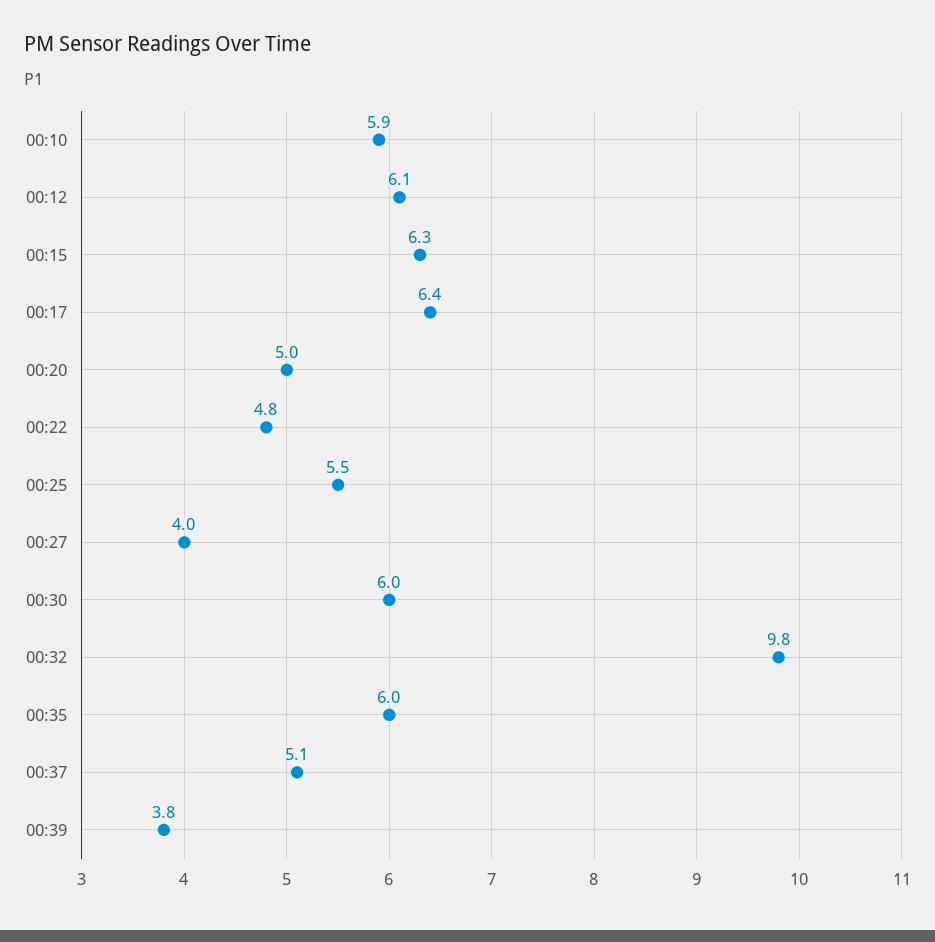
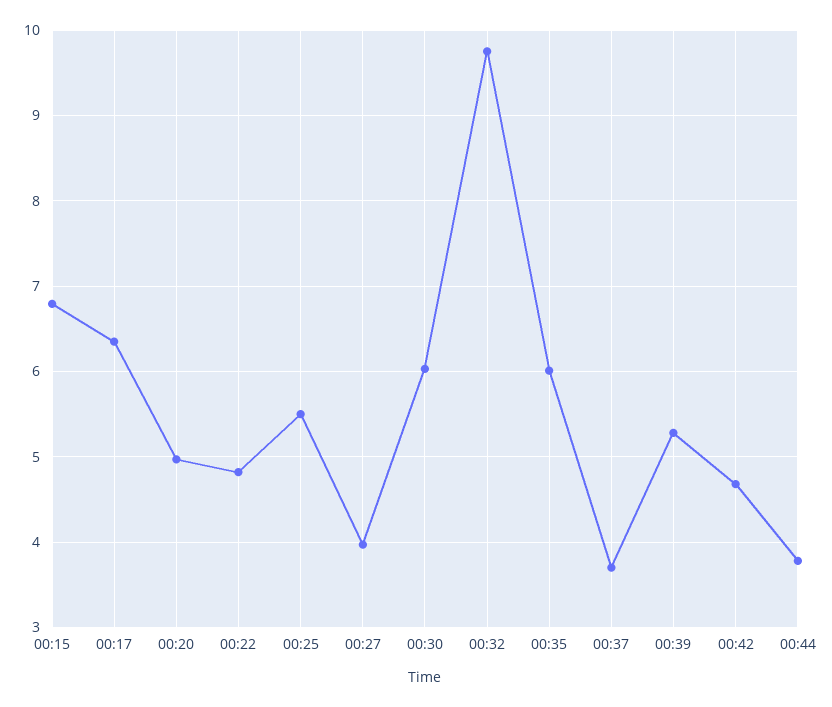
00:10: 5.9 -> none
00:12: 6.1 -> none
00:15: 6.3 -> 6.8
00:37: 5.1 -> 3.7
00:39: 3.8 -> 5.3
00:42: none -> 4.7
00:44: none -> 3.8

